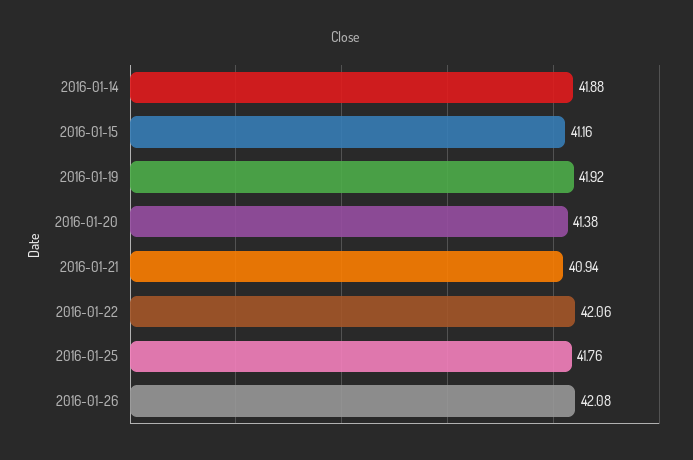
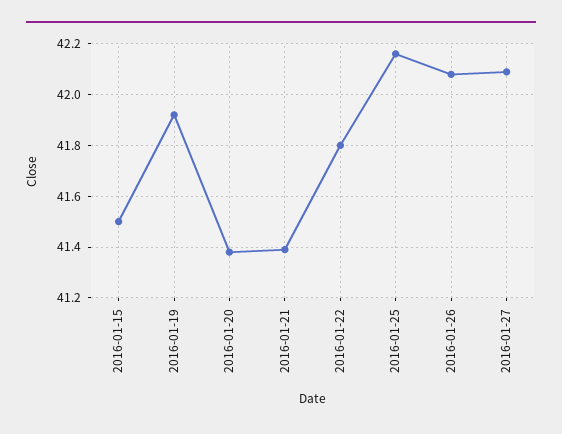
2016-01-14: 41.88 -> none
2016-01-15: 41.16 -> 41.5
2016-01-21: 40.94 -> 41.4
2016-01-22: 42.06 -> 41.8
2016-01-25: 41.76 -> 42.15
2016-01-27: none -> 42.1

